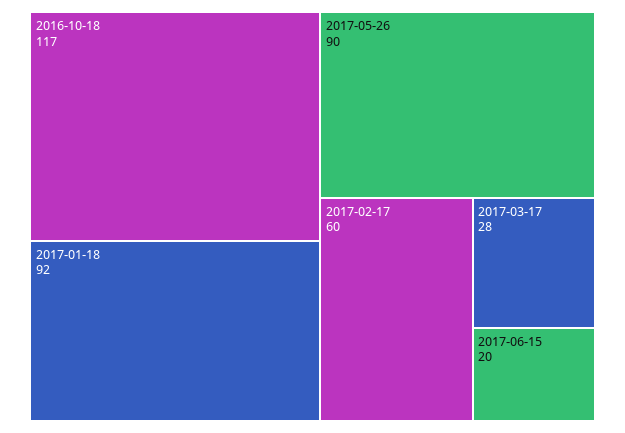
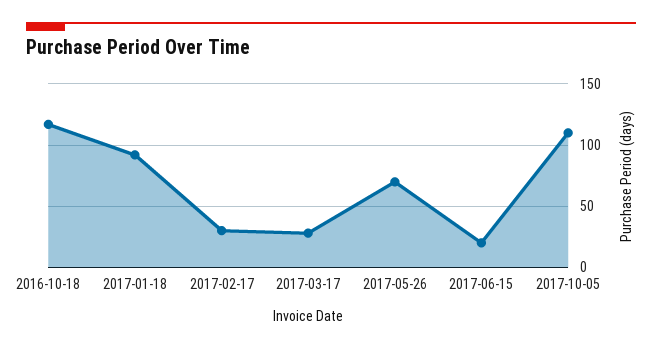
2017-05-26: 90 -> 70
2017-02-17: 60 -> 30
2017-10-05: none -> 110

